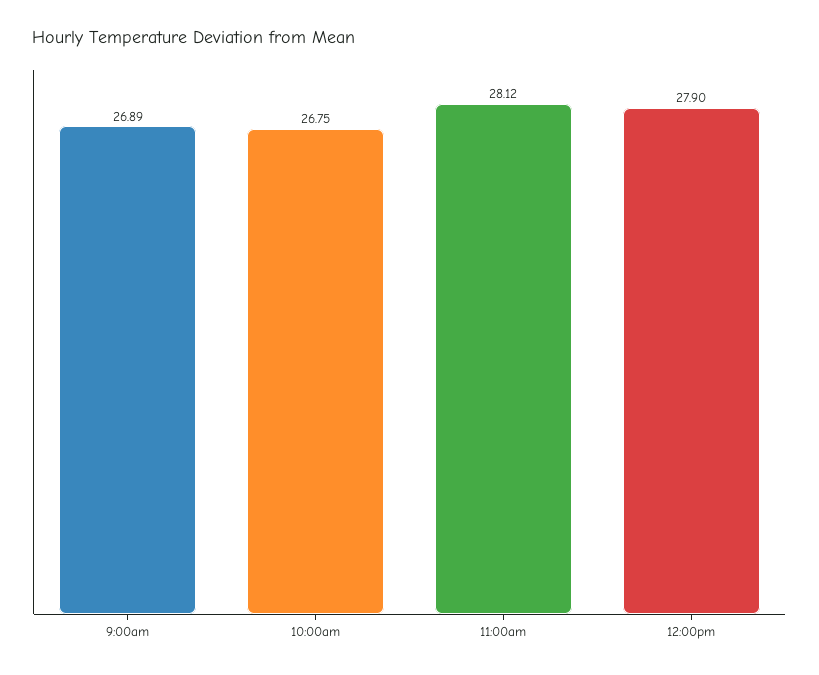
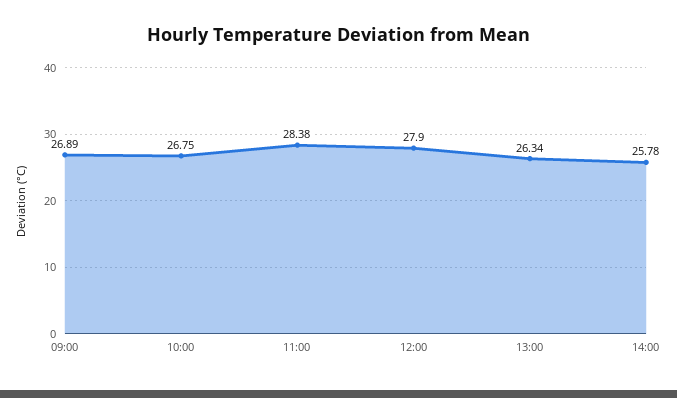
11:00am: 28.12 -> 28.38
13:00: none -> 26.34
14:00: none -> 25.78

